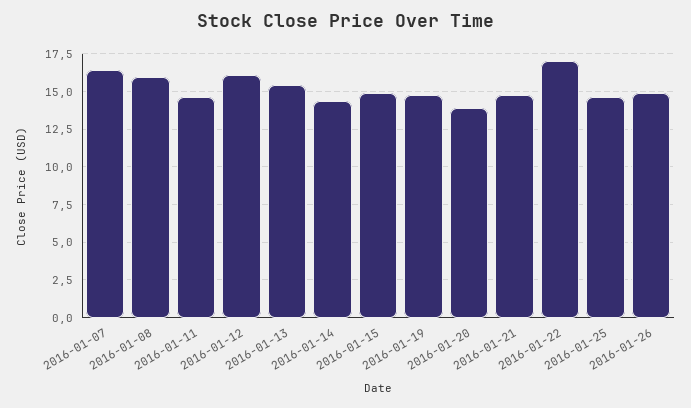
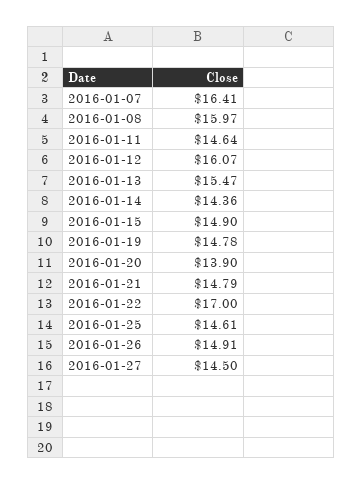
2016-01-27: none -> 14.5

